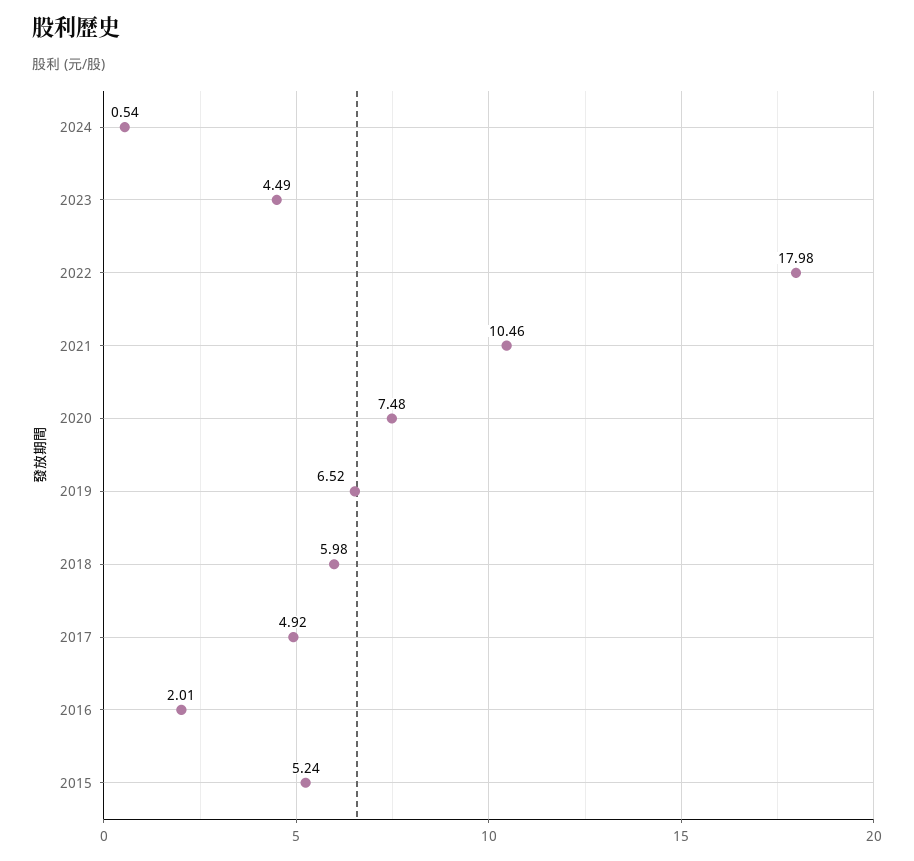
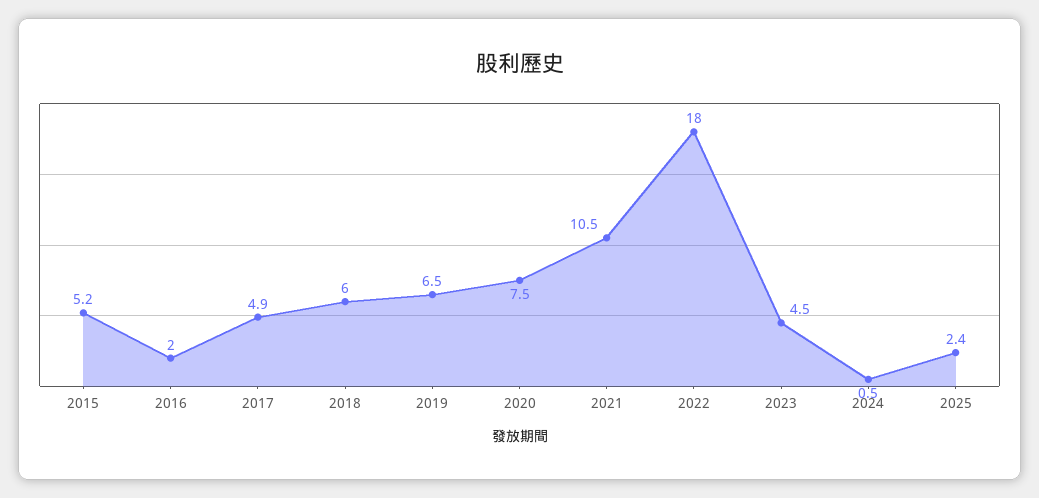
2025: none -> 2.4

